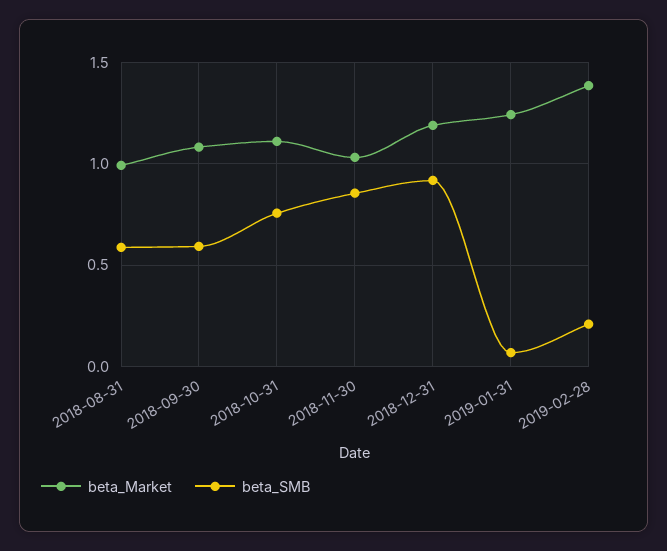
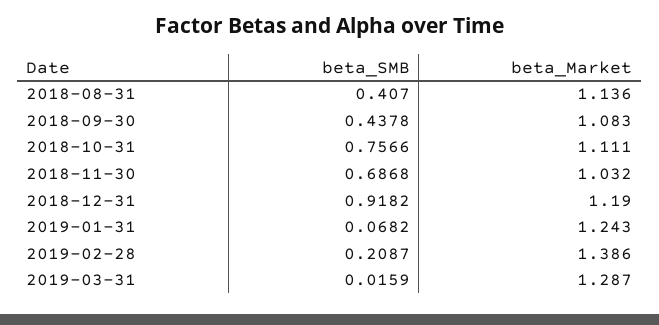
beta_Market, 2018-08-31: 1 -> 1.136
beta_SMB, 2018-08-31: 0.6 -> 0.407
beta_SMB, 2018-09-30: 0.6 -> 0.4378
beta_SMB, 2018-11-30: 0.85 -> 0.6868
beta_SMB, 2019-03-31: none -> 0.0159
beta_Market, 2019-03-31: none -> 1.287

